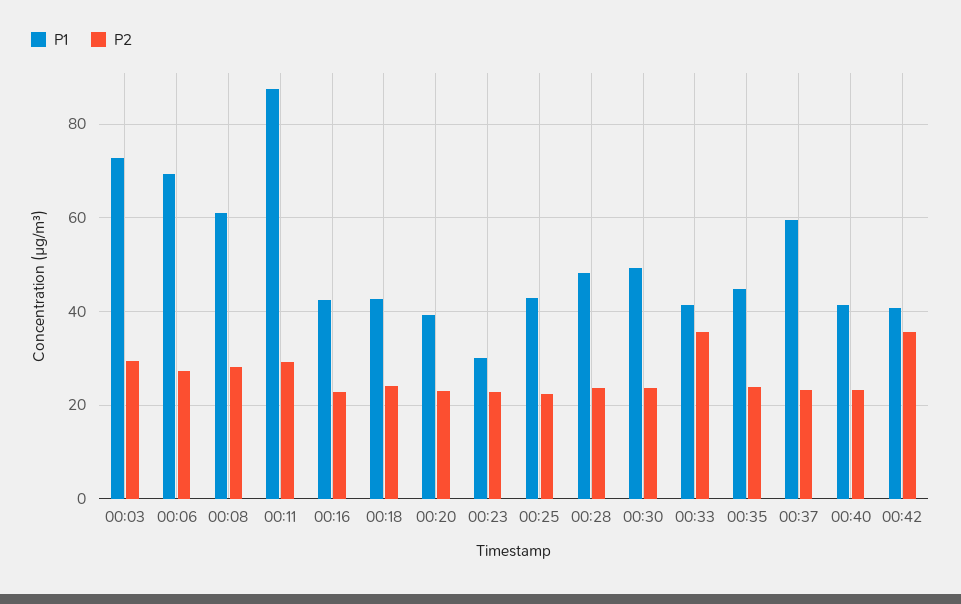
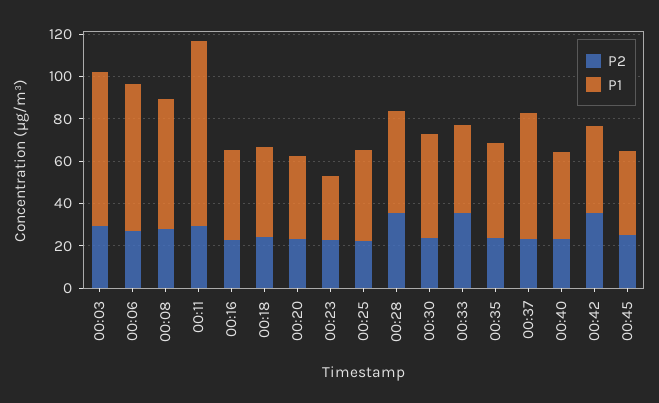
P2, 00:28: 24 -> 35
P2, 00:45: none -> 25
P1, 00:45: none -> 40

